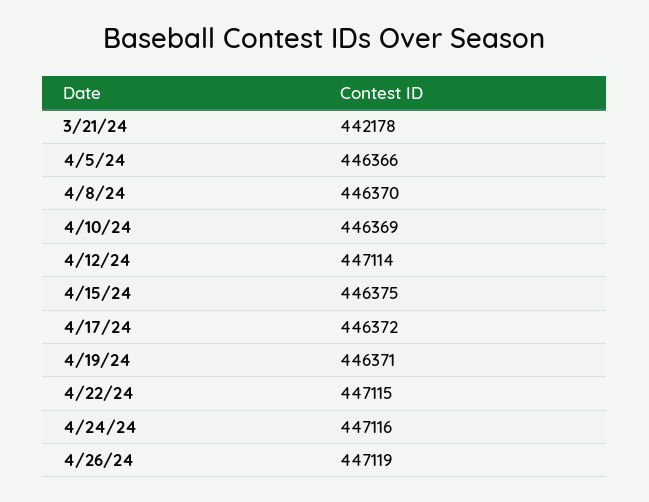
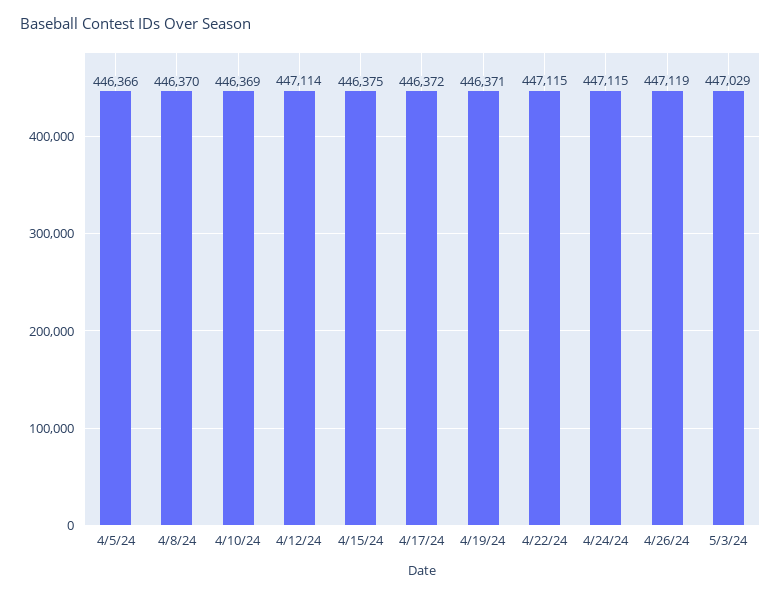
3/21/24: 442178 -> none
4/24/24: 447116 -> 447115
5/3/24: none -> 447029

